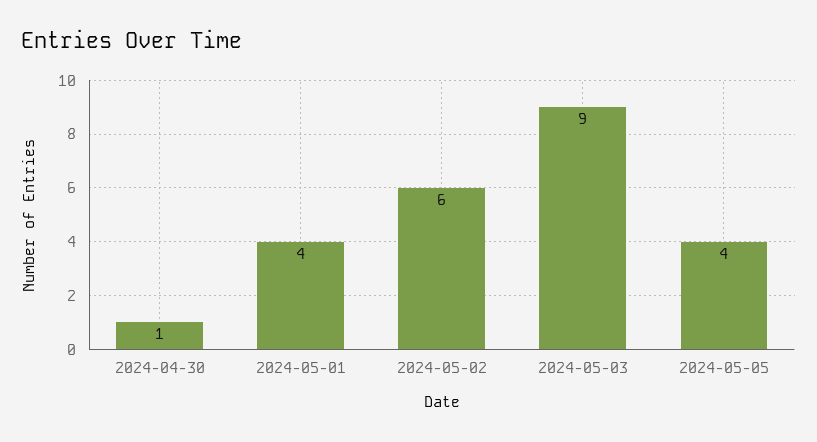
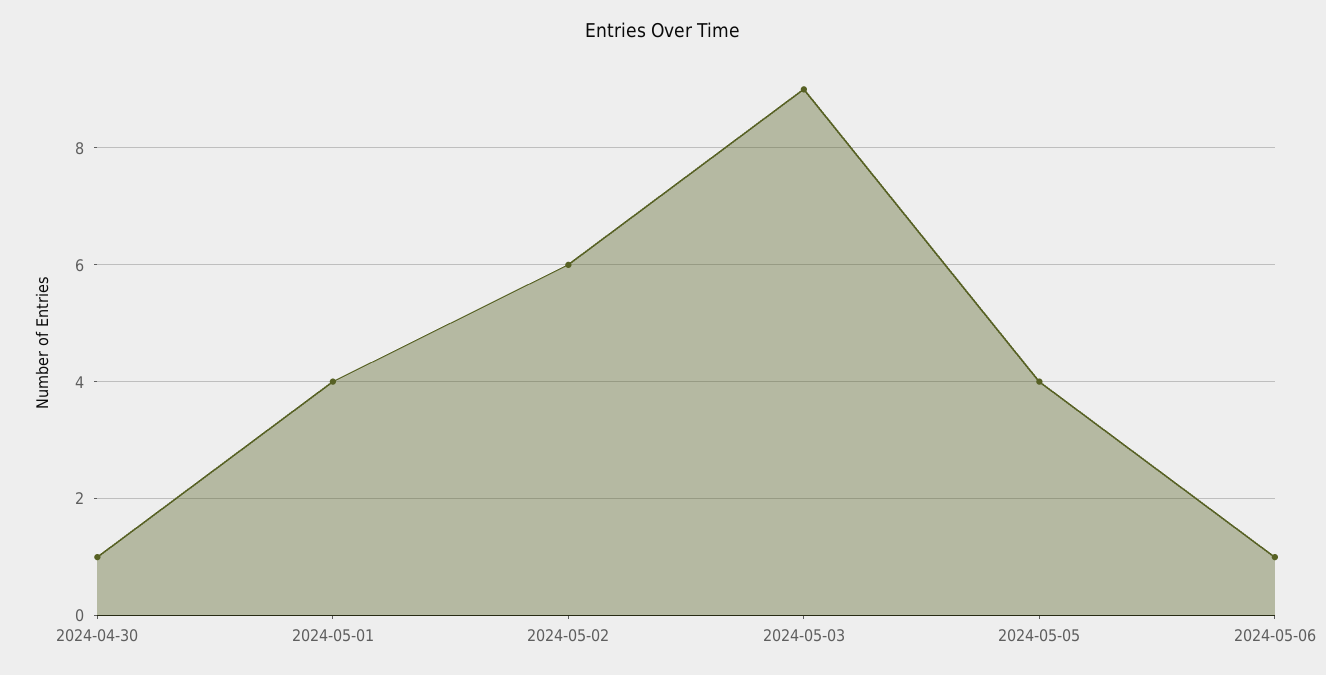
2024-05-06: none -> 1

